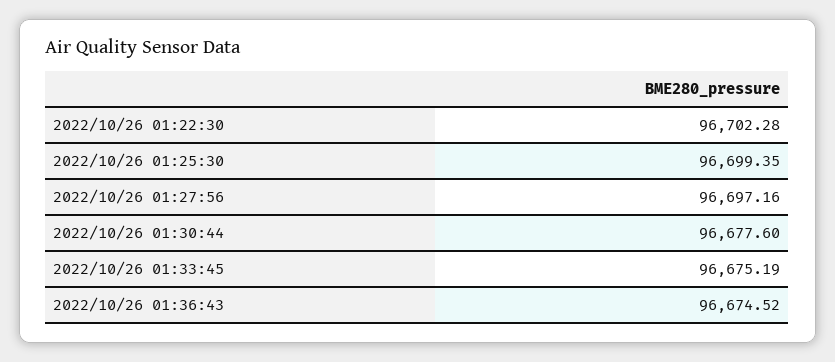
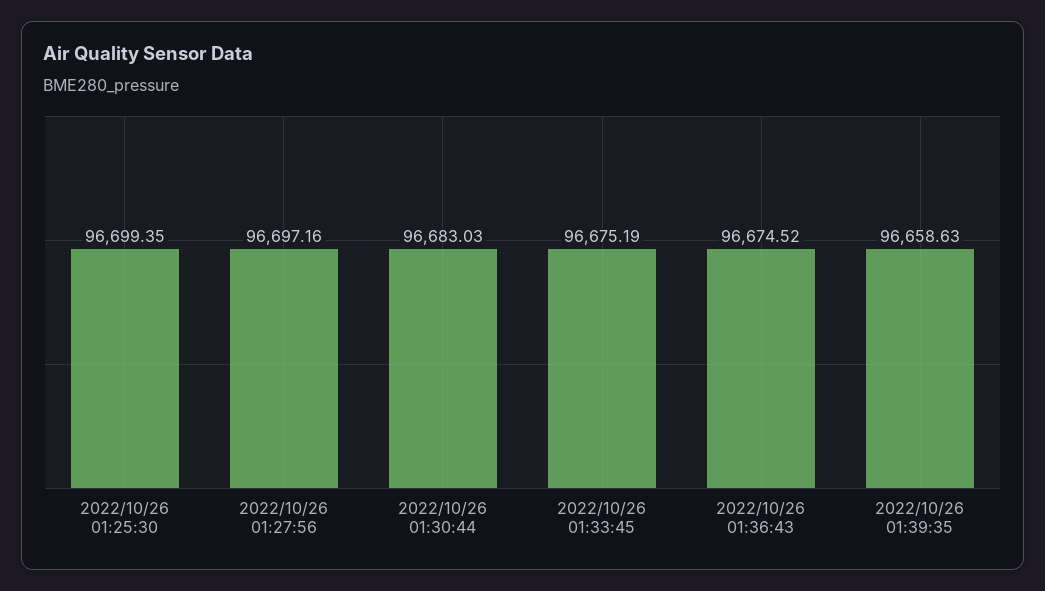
2022/10/26 01:22:30: 96702.28 -> none
2022/10/26 01:30:44: 96677.6 -> 96683.03
2022/10/26 01:39:35: none -> 96658.63

